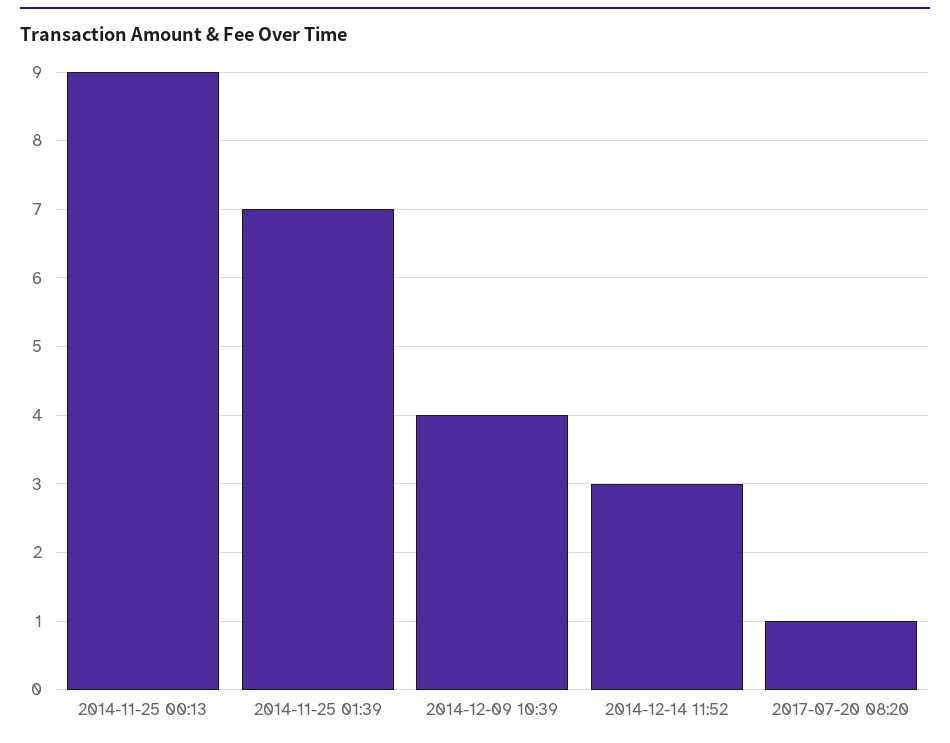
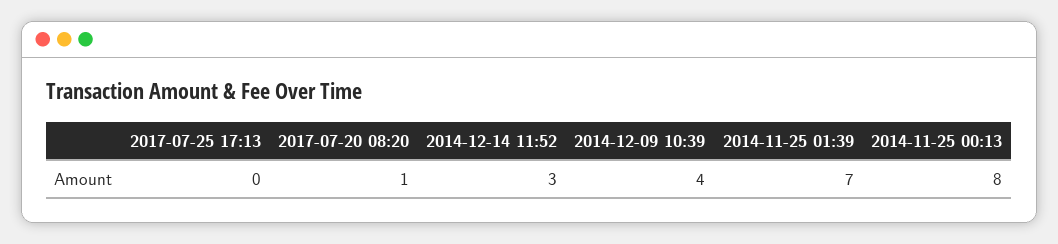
2014-11-25 00:13: 9 -> 8
2017-07-25 17:13: none -> 0

